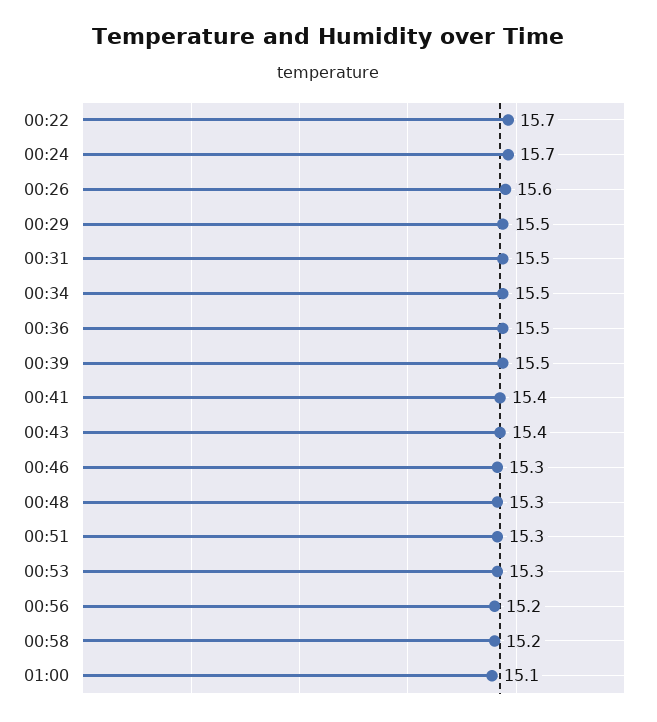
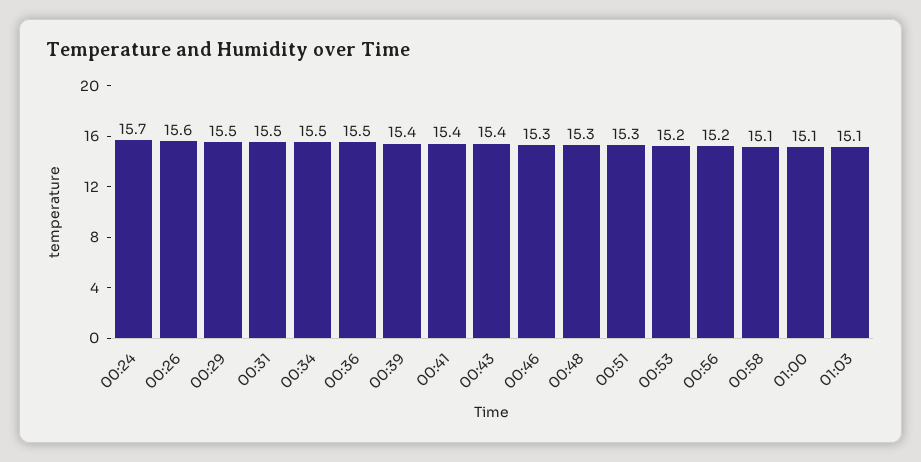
00:22: 15.7 -> none
00:39: 15.5 -> 15.4
00:53: 15.3 -> 15.2
00:58: 15.2 -> 15.1
01:03: none -> 15.1

